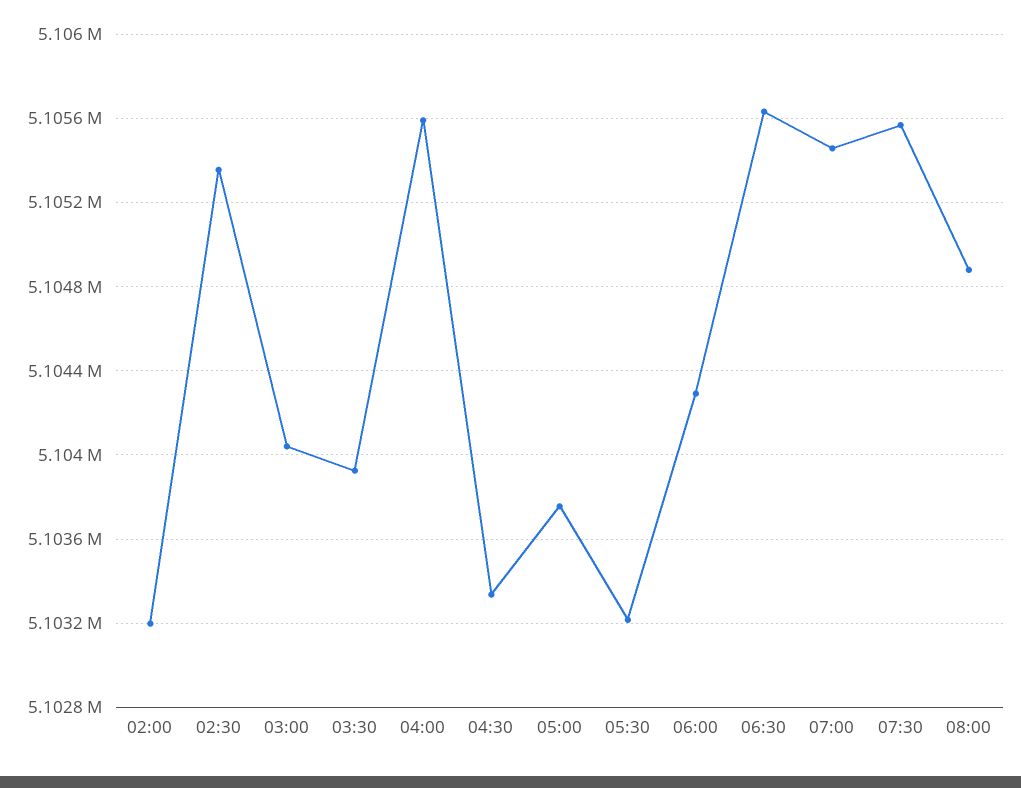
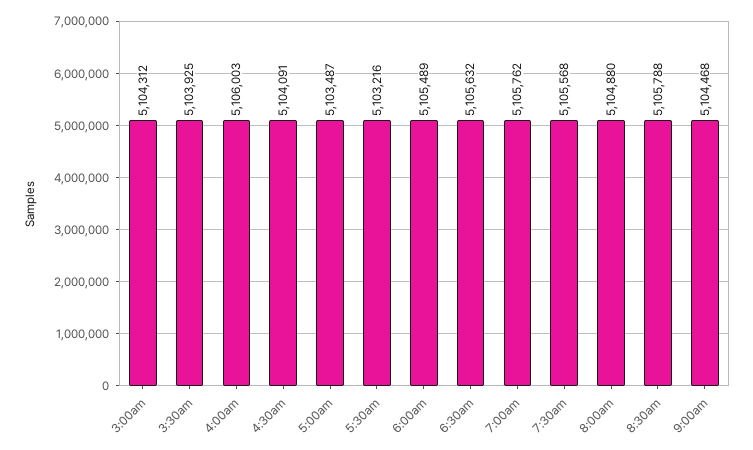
02:00: 5103200 -> none
02:30: 5105350 -> none
03:00: 5104050 -> 5104312
04:00: 5105600 -> 5106003
04:30: 5103350 -> 5104091
05:00: 5103750 -> 5103487
06:00: 5104300 -> 5105489
07:00: 5105450 -> 5105762
8:30am: none -> 5105788
9:00am: none -> 5104468

